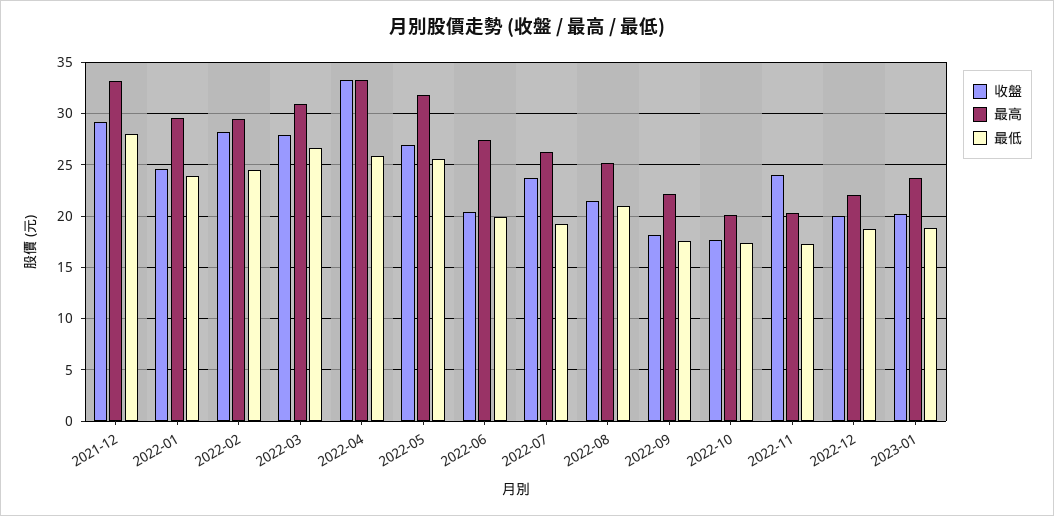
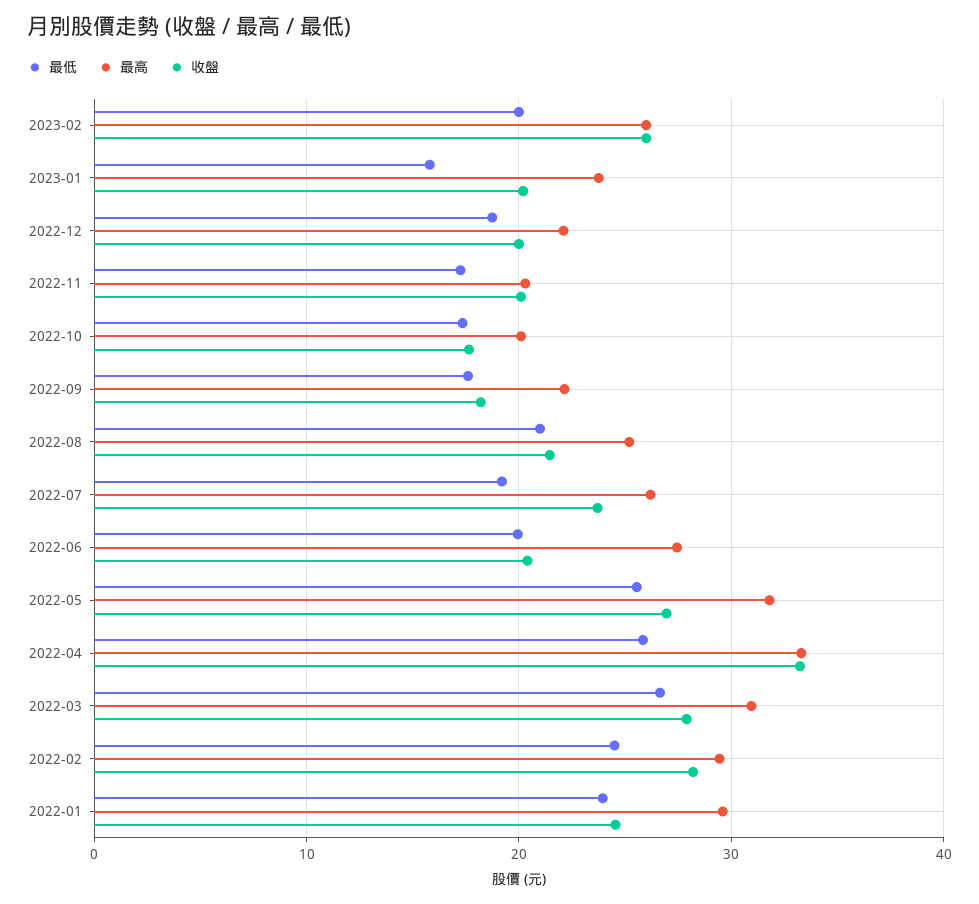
收盤, 2021-12: 29 -> none
最高, 2021-12: 33 -> none
最低, 2021-12: 28 -> none
收盤, 2022-11: 24 -> 20
最低, 2023-01: 19 -> 16
最低, 2023-02: none -> 20
最高, 2023-02: none -> 26
收盤, 2023-02: none -> 26

